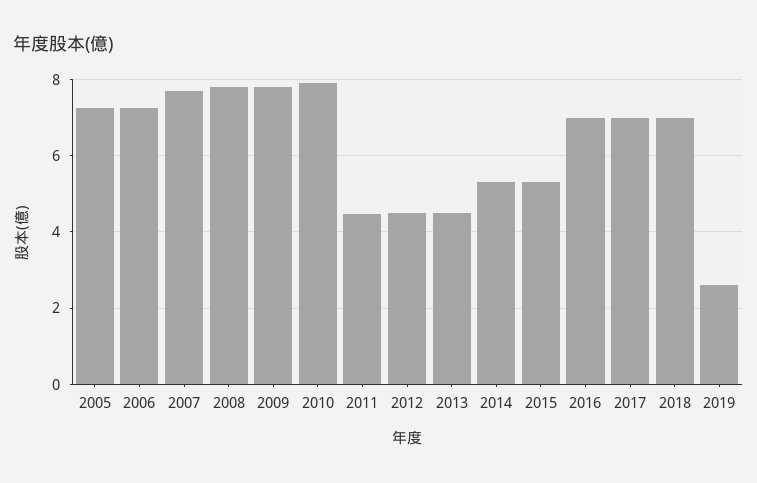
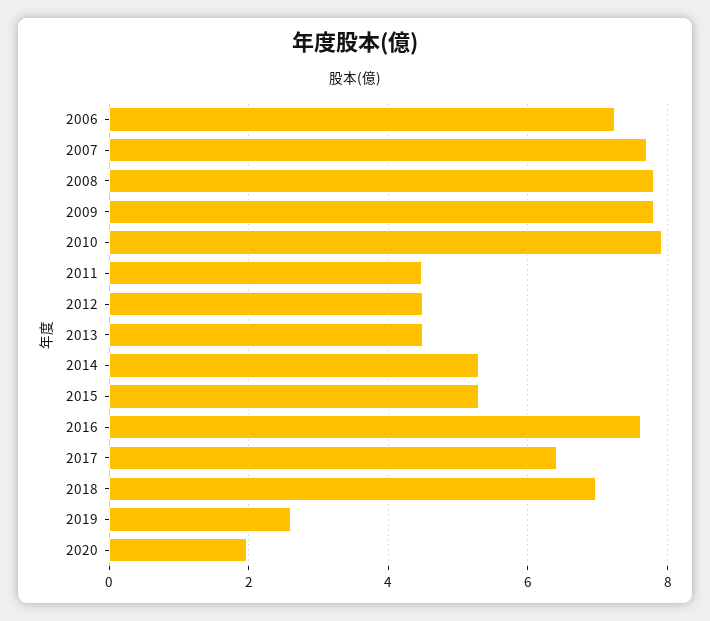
2005: 7.2 -> none
2016: 7 -> 7.6
2017: 7 -> 6.4
2020: none -> 2

